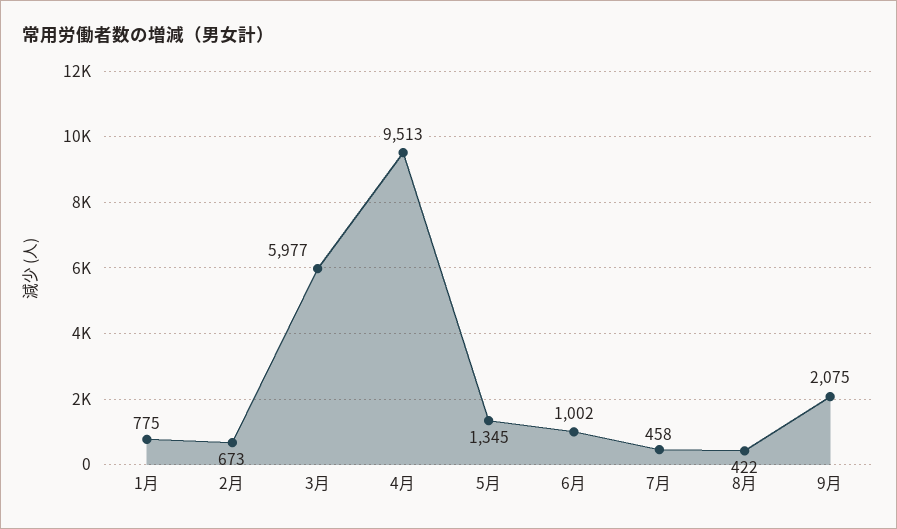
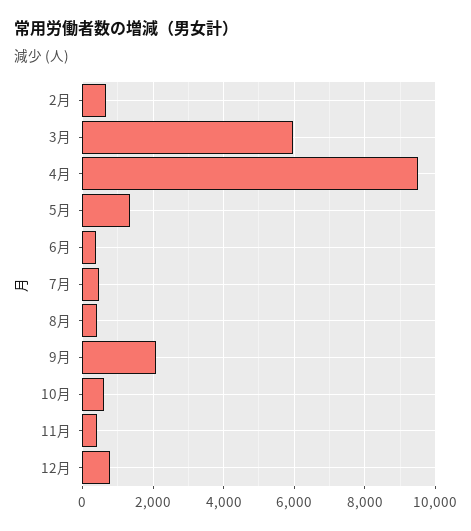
1月: 775 -> none
6月: 1002 -> 400
10月: none -> 600
11月: none -> 400
12月: none -> 800

